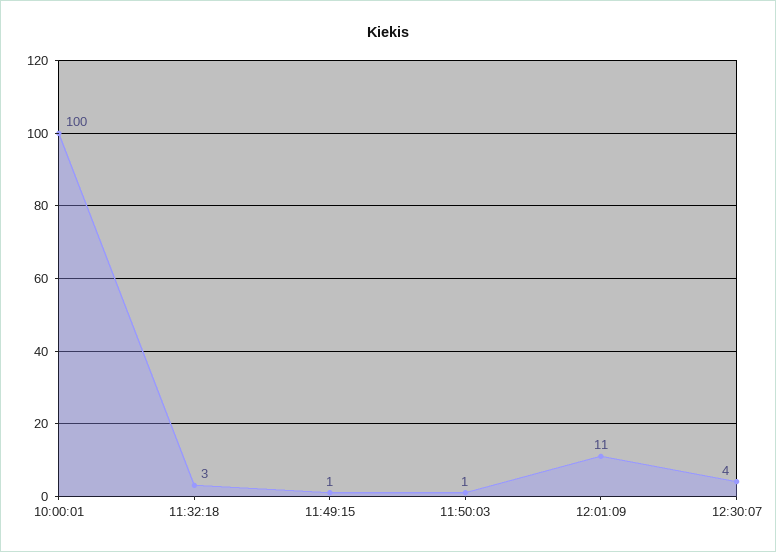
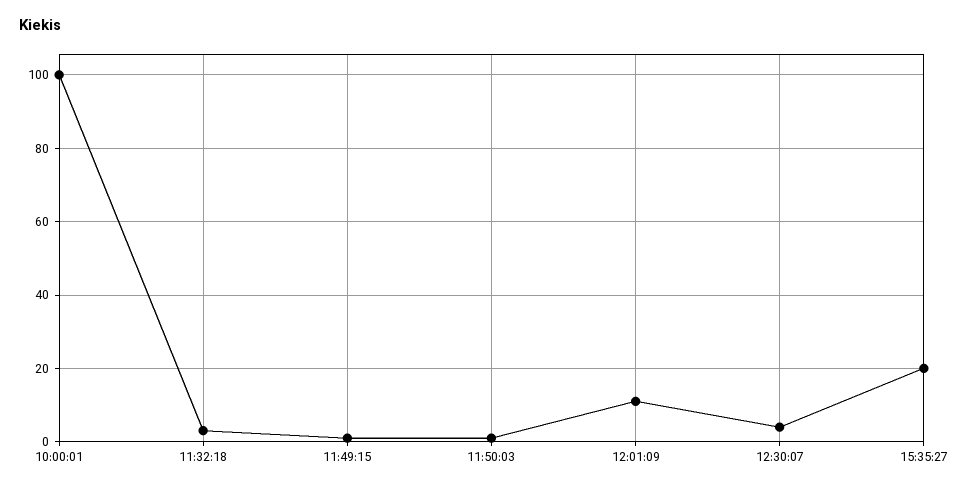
15:35:27: none -> 20

